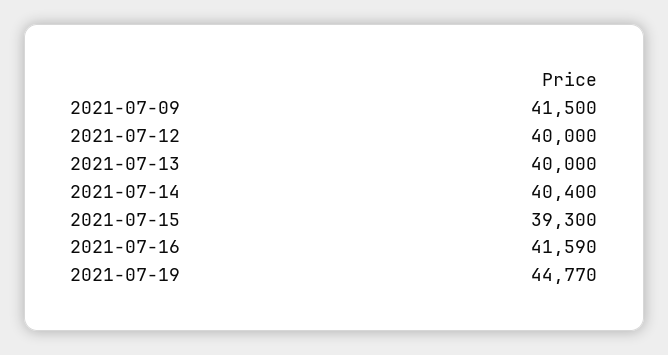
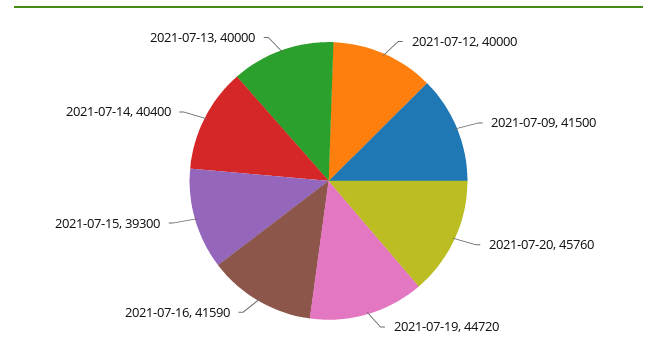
2021-07-19: 44770 -> 44720
2021-07-20: none -> 45760

